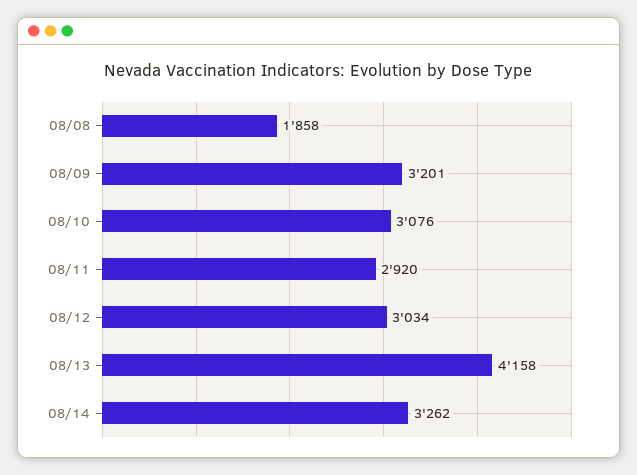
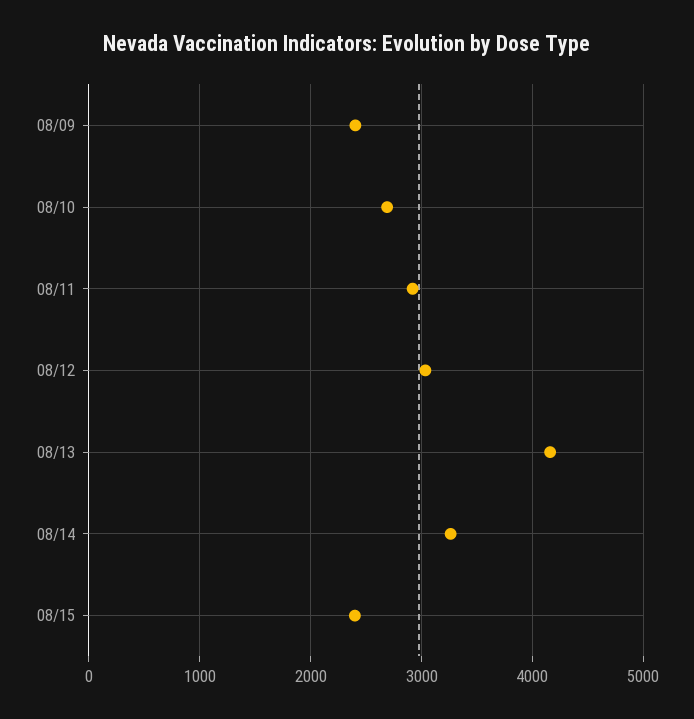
08/08: 1858 -> none
08/09: 3201 -> 2400
08/10: 3076 -> 2700
08/15: none -> 2400

